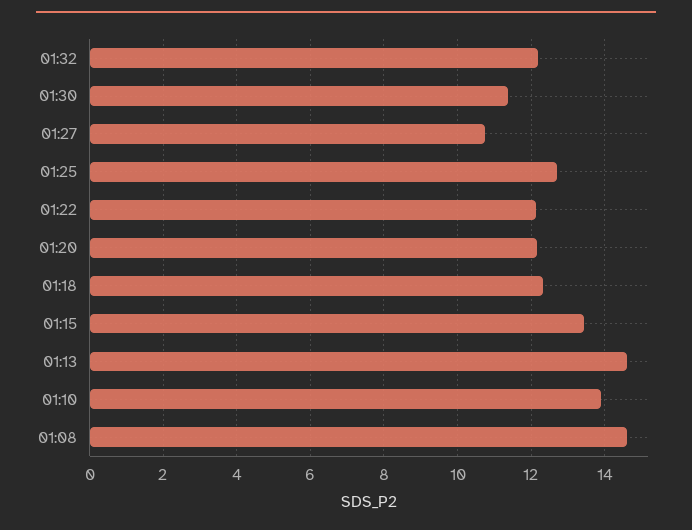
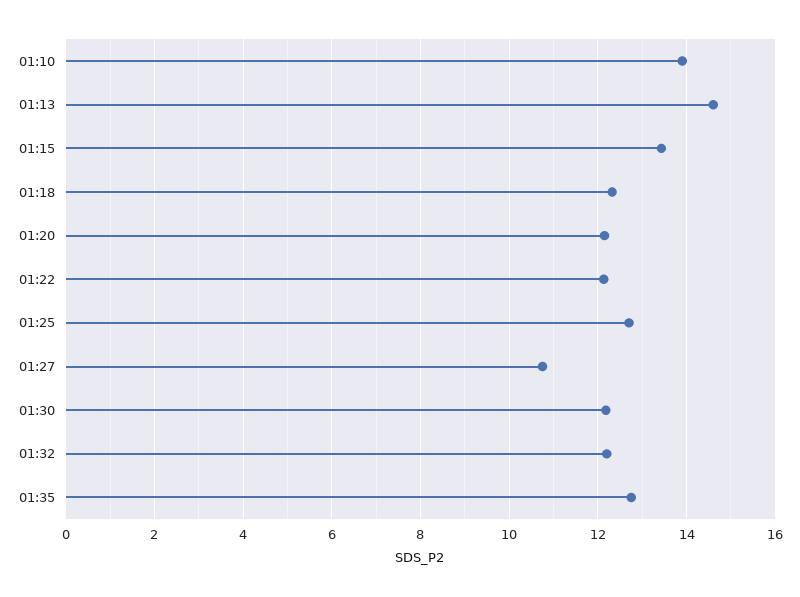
01:30: 11.4 -> 12.2
01:08: 14.6 -> none
01:35: none -> 12.8

